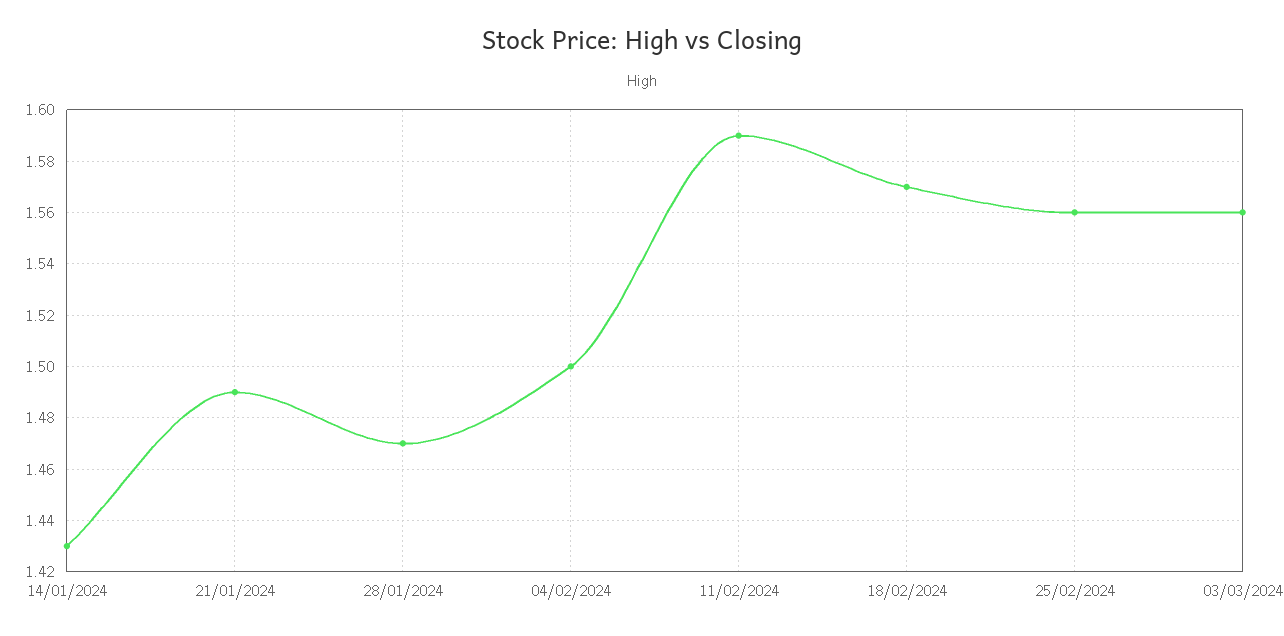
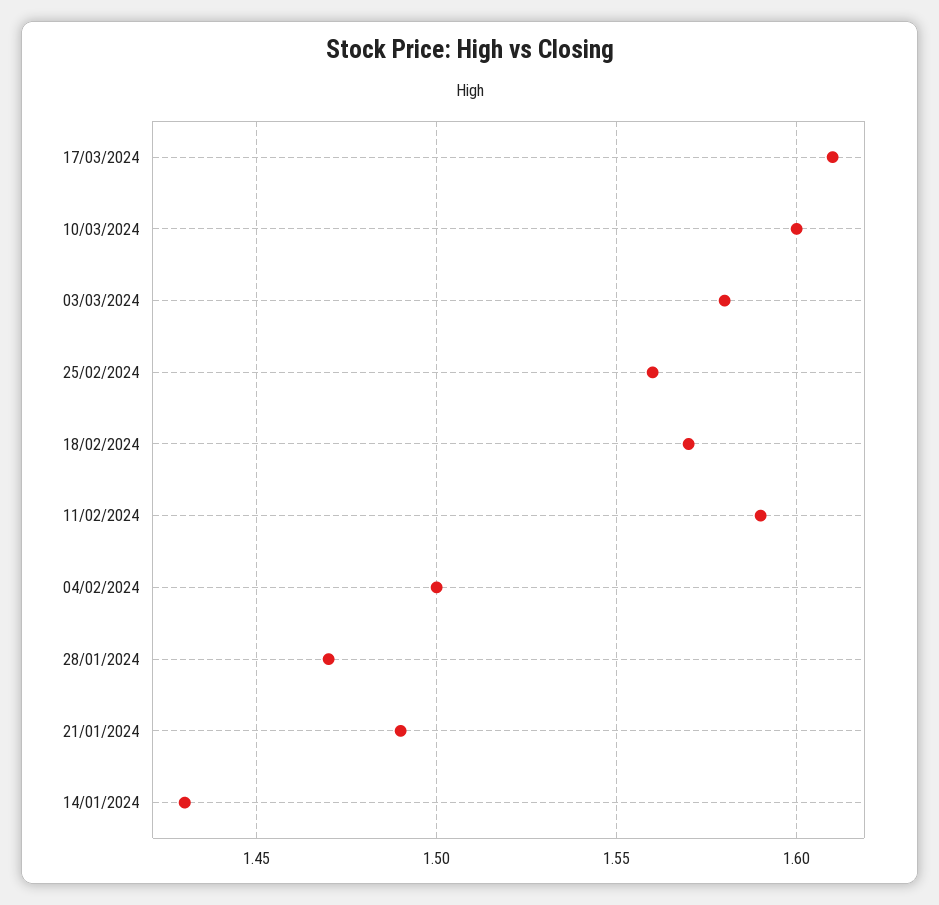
03/03/2024: 1.56 -> 1.58
17/03/2024: none -> 1.61
10/03/2024: none -> 1.6

